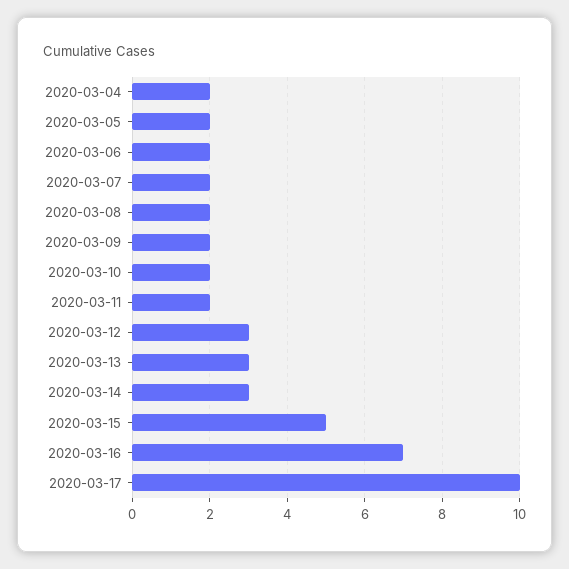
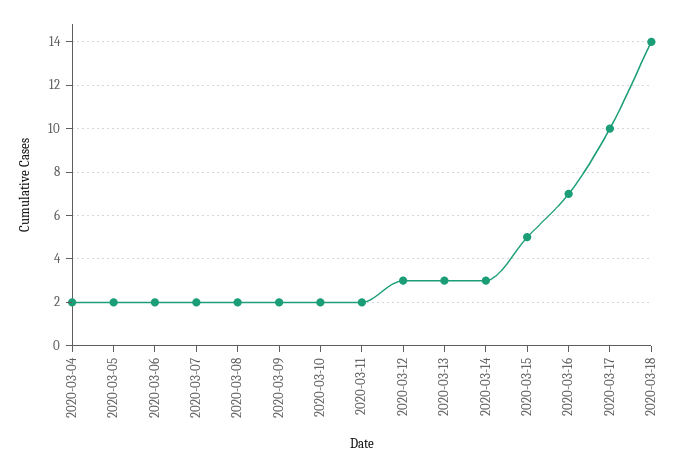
2020-03-18: none -> 14

